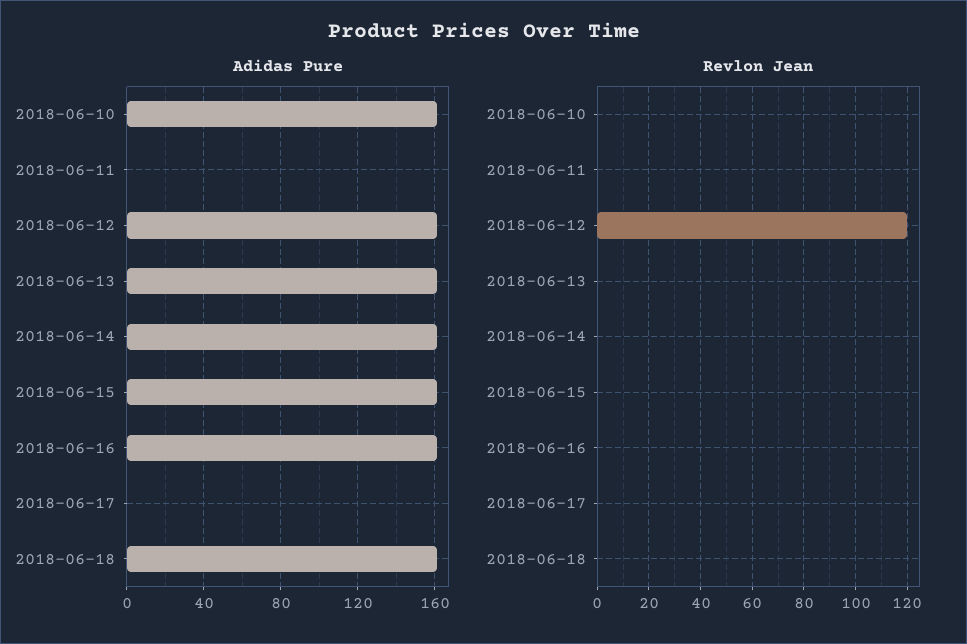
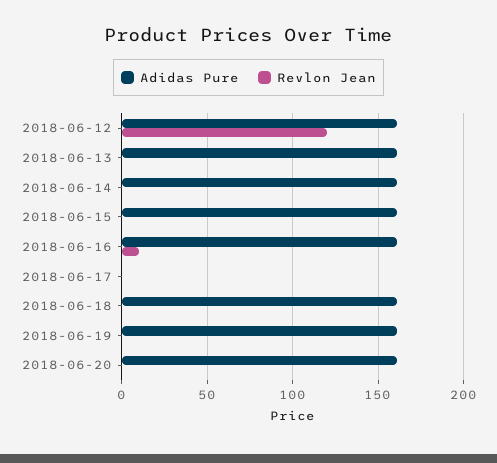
Adidas Pure, 2018-06-10: 160 -> none
Adidas Pure, 2018-06-11: 0 -> none
Revlon Jean, 2018-06-10: 0 -> none
Revlon Jean, 2018-06-11: 0 -> none
Revlon Jean, 2018-06-16: 0 -> 10
Adidas Pure, 2018-06-19: none -> 160
Revlon Jean, 2018-06-19: none -> 0
Adidas Pure, 2018-06-20: none -> 160
Revlon Jean, 2018-06-20: none -> 0

